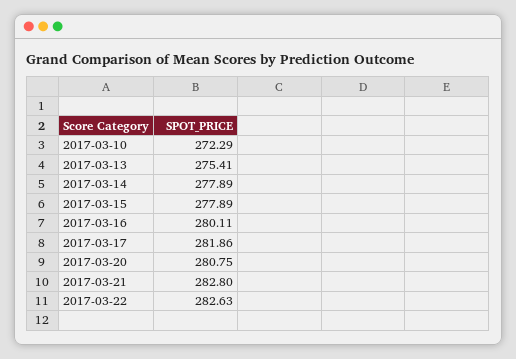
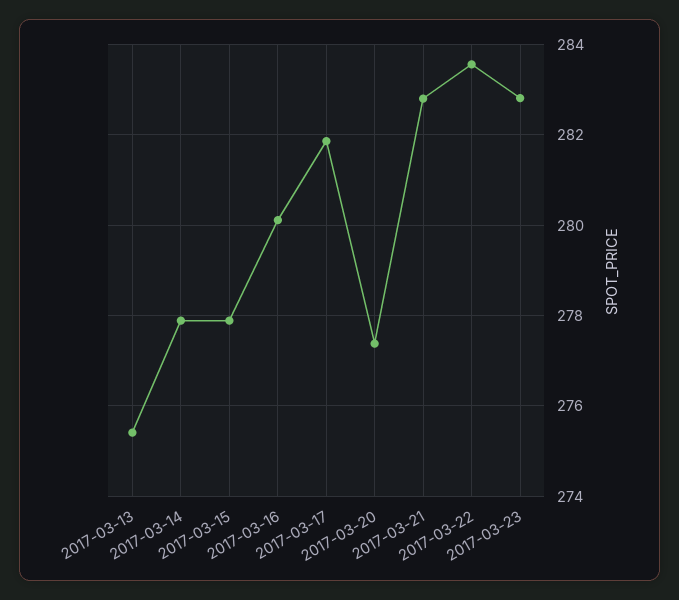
2017-03-10: 272.29 -> none
2017-03-20: 280.75 -> 277.4
2017-03-22: 282.63 -> 283.6
2017-03-23: none -> 282.8

